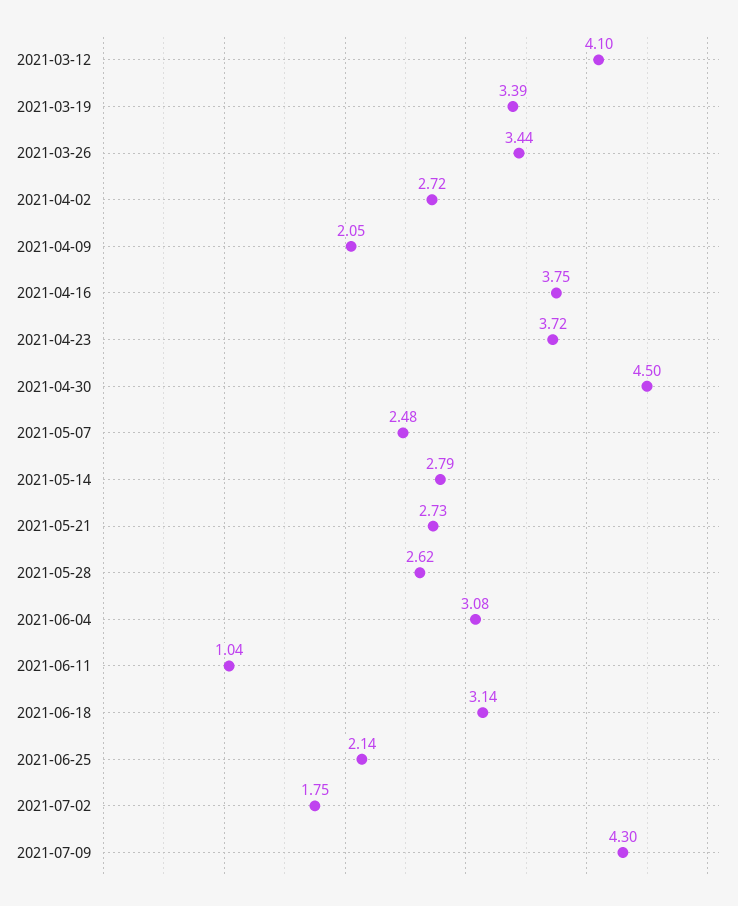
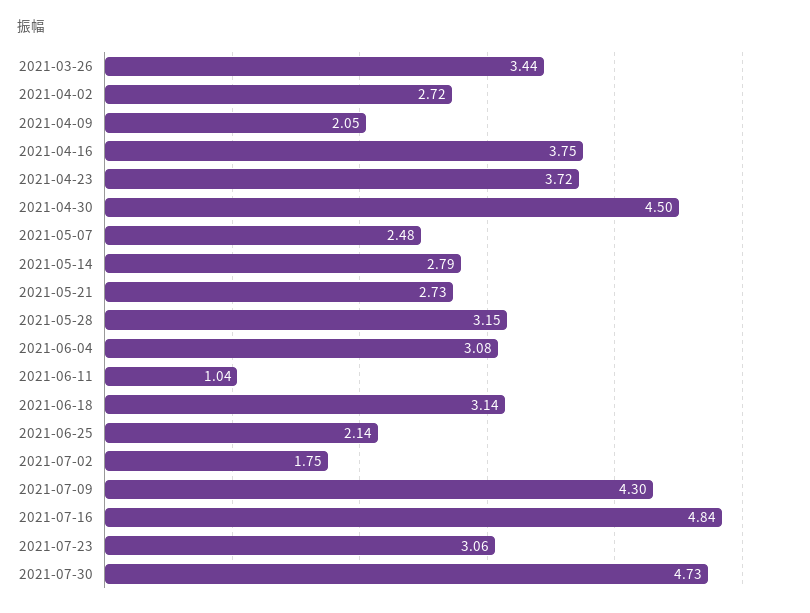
2021-03-12: 4.1 -> none
2021-03-19: 3.39 -> none
2021-05-28: 2.62 -> 3.15
2021-07-16: none -> 4.84
2021-07-23: none -> 3.06
2021-07-30: none -> 4.73

